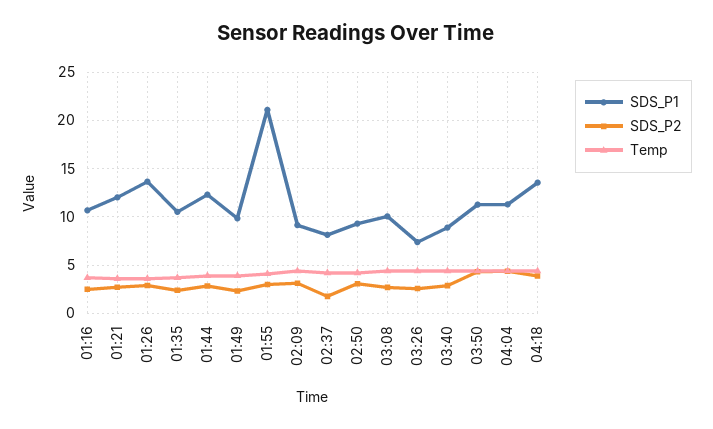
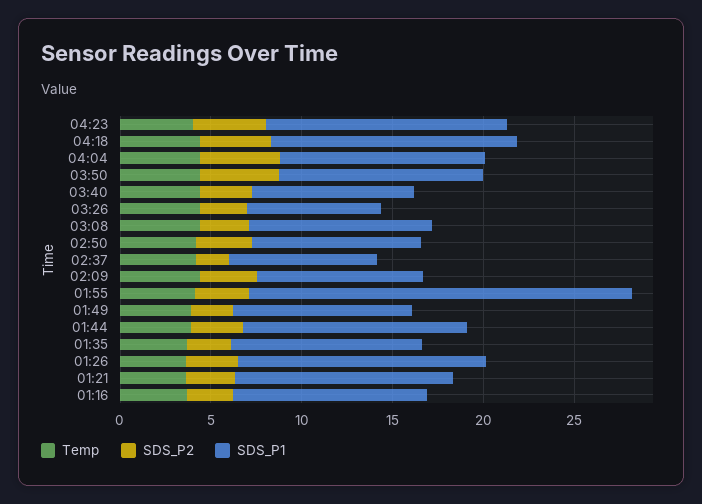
Temp, 04:23: none -> 4
SDS_P2, 04:23: none -> 4
SDS_P1, 04:23: none -> 13

